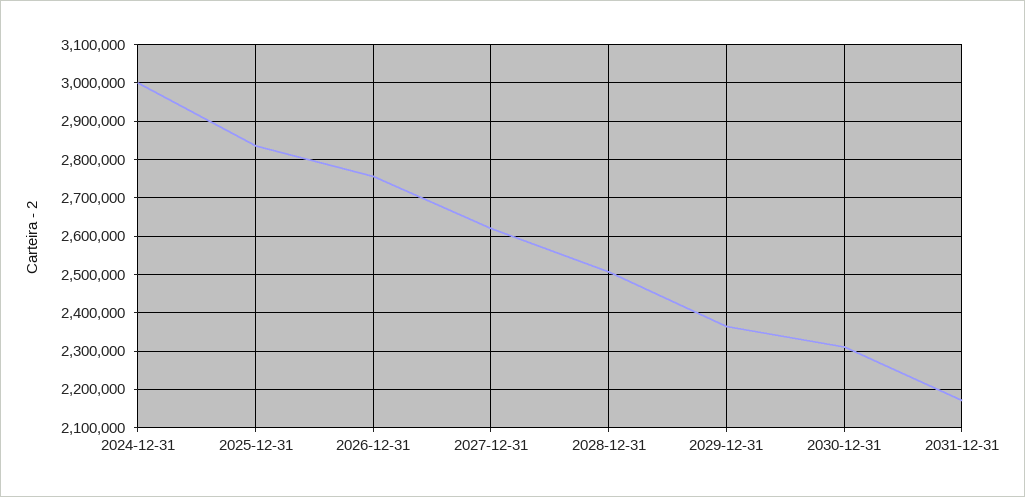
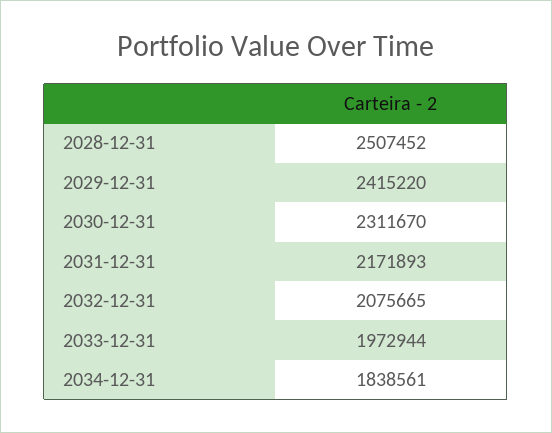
2024-12-31: 3000000 -> none
2025-12-31: 2840000 -> none
2026-12-31: 2760000 -> none
2027-12-31: 2620000 -> none
2029-12-31: 2360000 -> 2415220
2032-12-31: none -> 2075665
2033-12-31: none -> 1972944
2034-12-31: none -> 1838561

